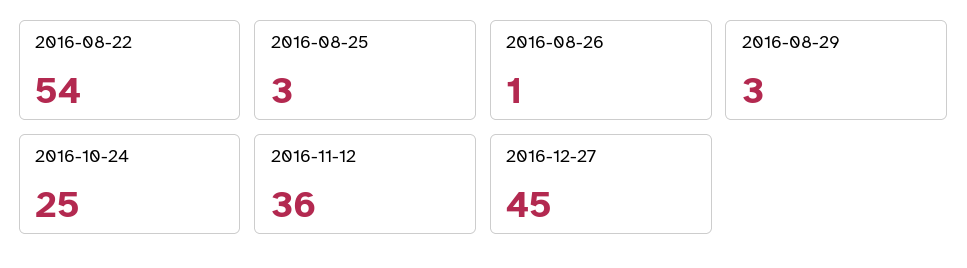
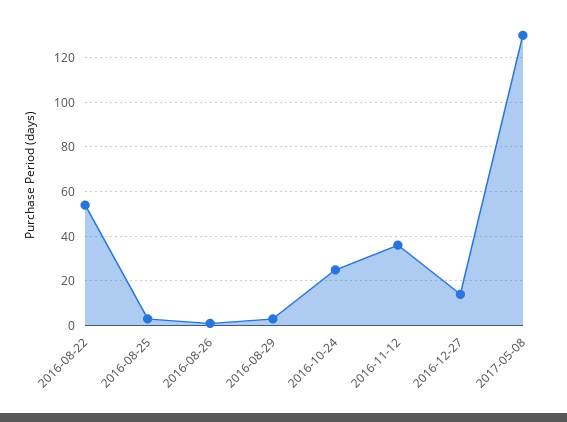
2016-12-27: 45 -> 15
2017-05-08: none -> 130

